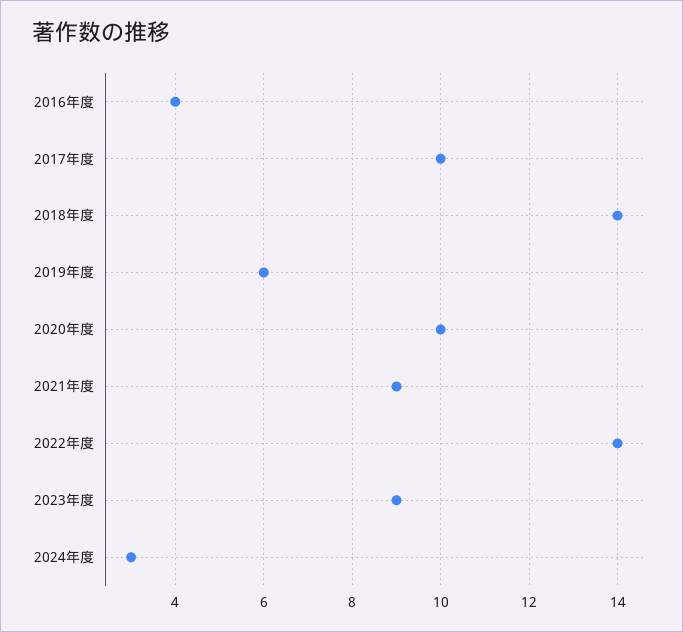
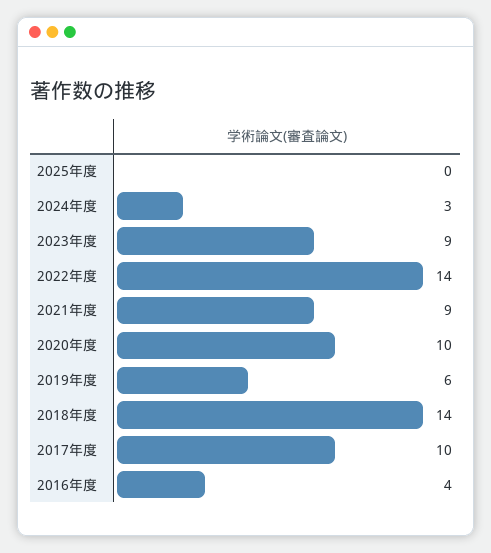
2025年度: none -> 0

